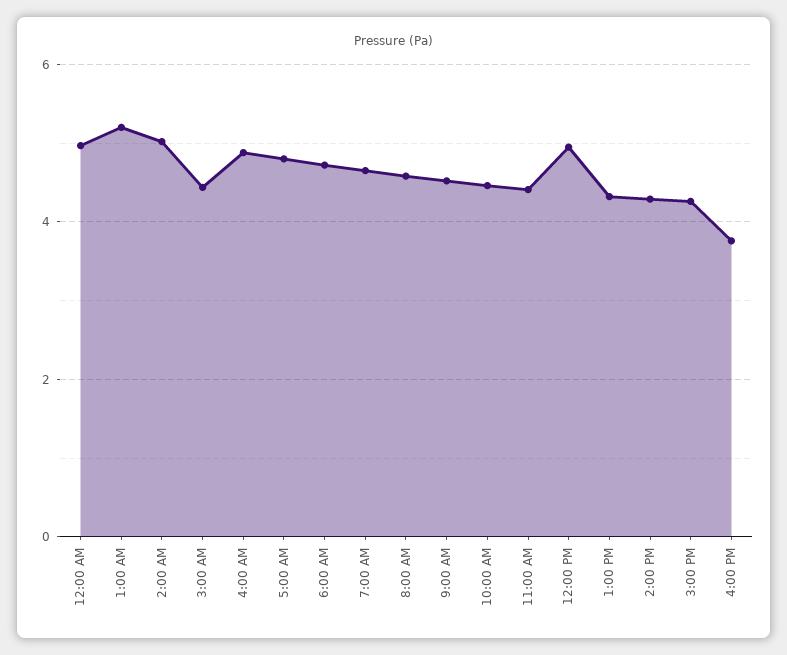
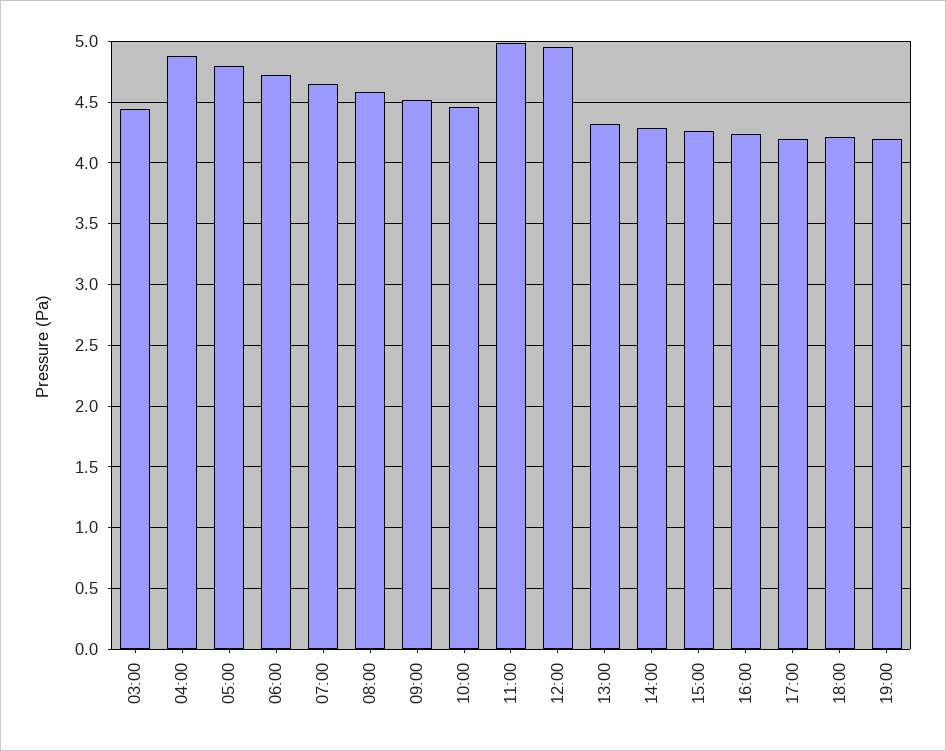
12:00 AM: 5 -> none
1:00 AM: 5.2 -> none
2:00 AM: 5 -> none
11:00 AM: 4.4 -> 5
4:00 PM: 3.8 -> 4.25
17:00: none -> 4.2
18:00: none -> 4.2
19:00: none -> 4.2

